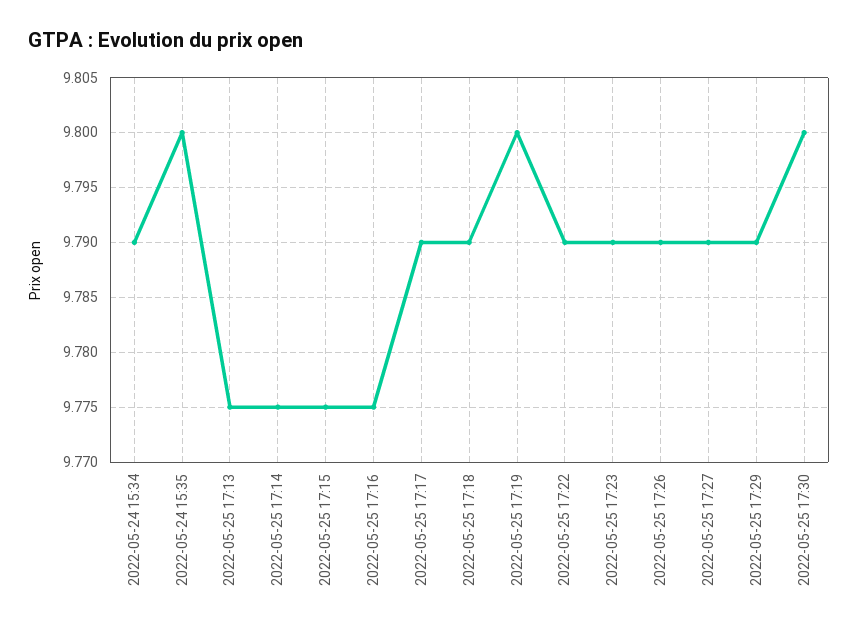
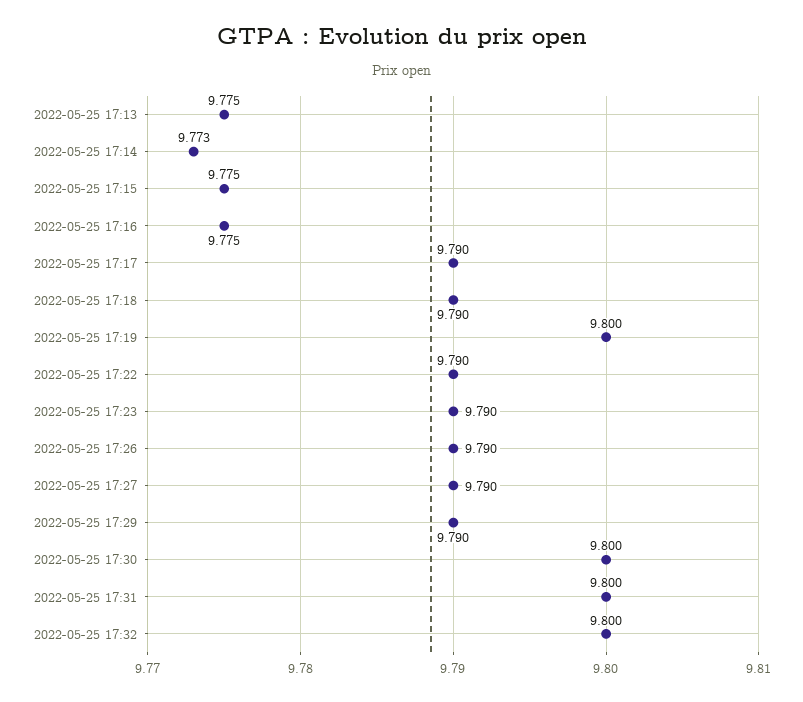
2022-05-24 15:34: 9.79 -> none
2022-05-24 15:35: 9.8 -> none
2022-05-25 17:14: 9.775 -> 9.773
2022-05-25 17:31: none -> 9.8
2022-05-25 17:32: none -> 9.8

